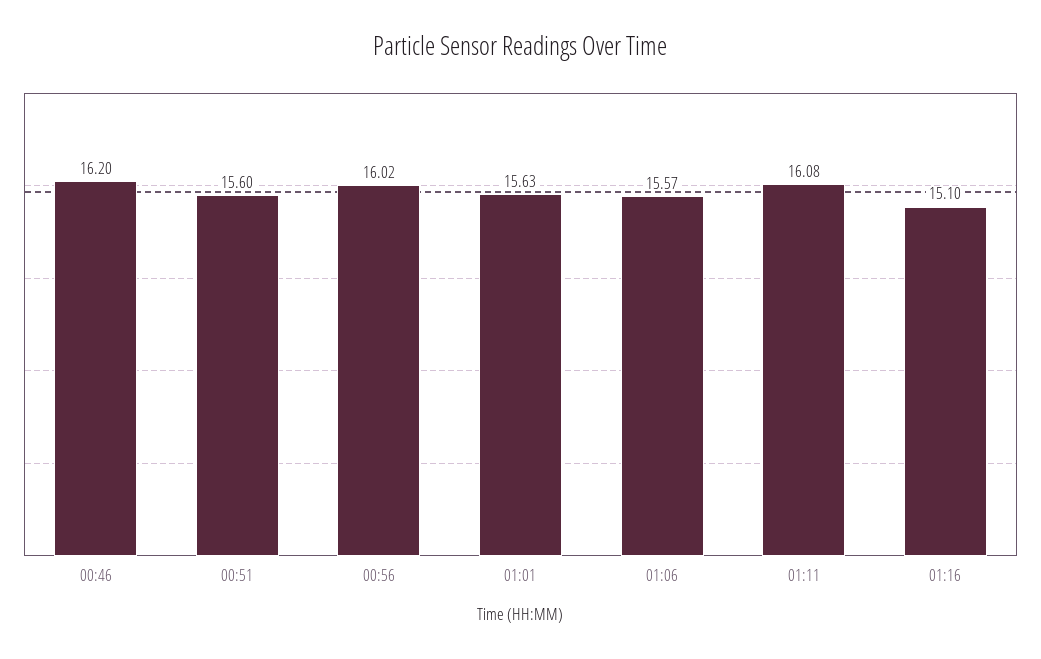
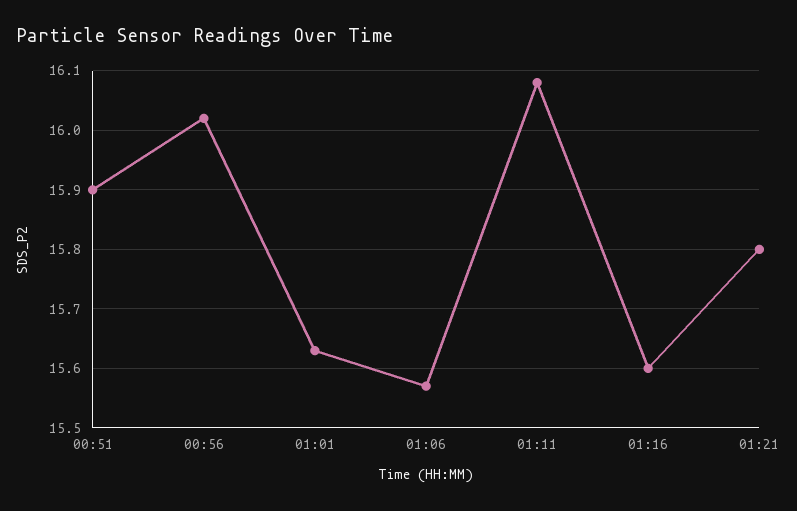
00:46: 16.2 -> none
00:51: 15.6 -> 15.9
01:16: 15.1 -> 15.6
01:21: none -> 15.8

